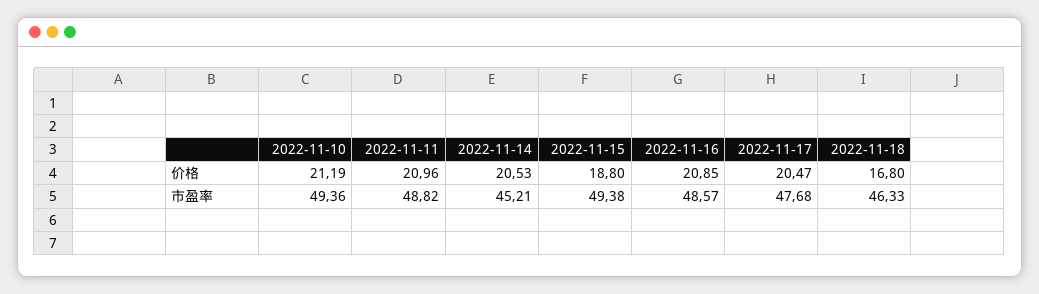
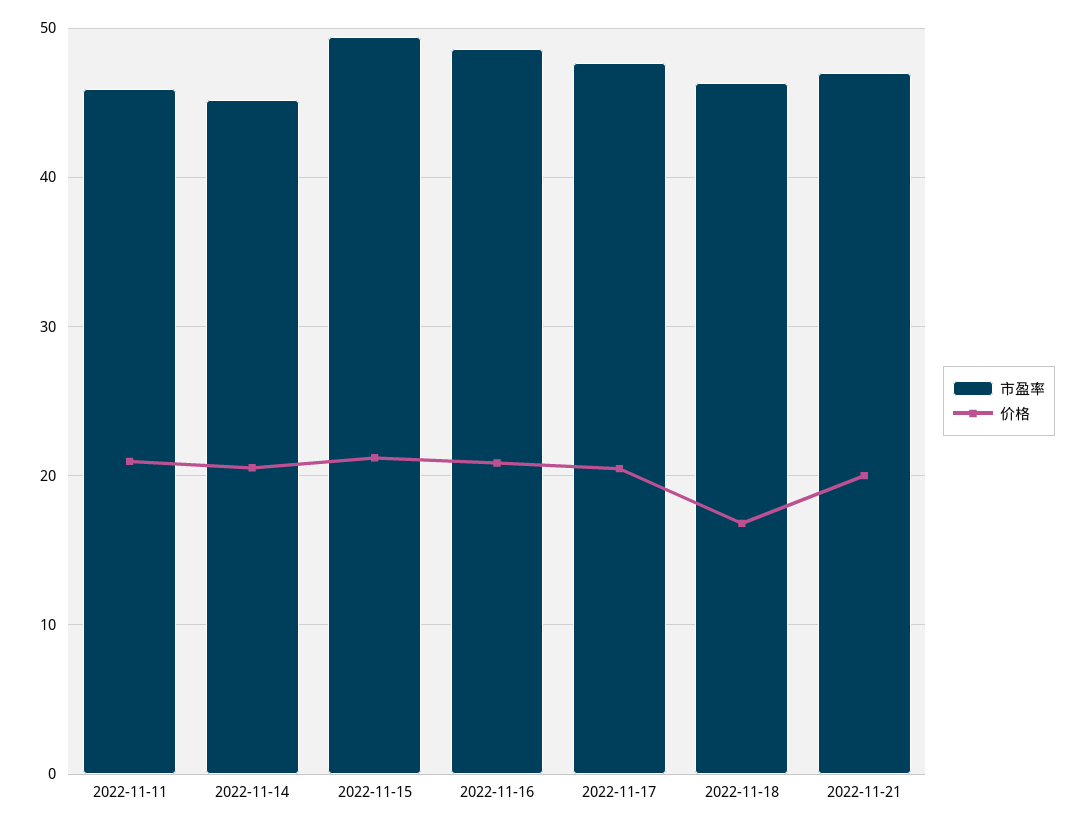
价格, 2022-11-10: 21.19 -> none
价格, 2022-11-15: 18.8 -> 21
市盈率, 2022-11-10: 49.36 -> none
市盈率, 2022-11-11: 48.82 -> 46
市盈率, 2022-11-21: none -> 47
价格, 2022-11-21: none -> 20

